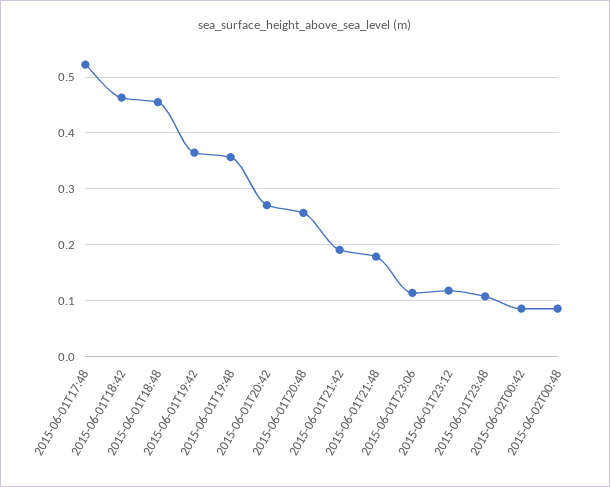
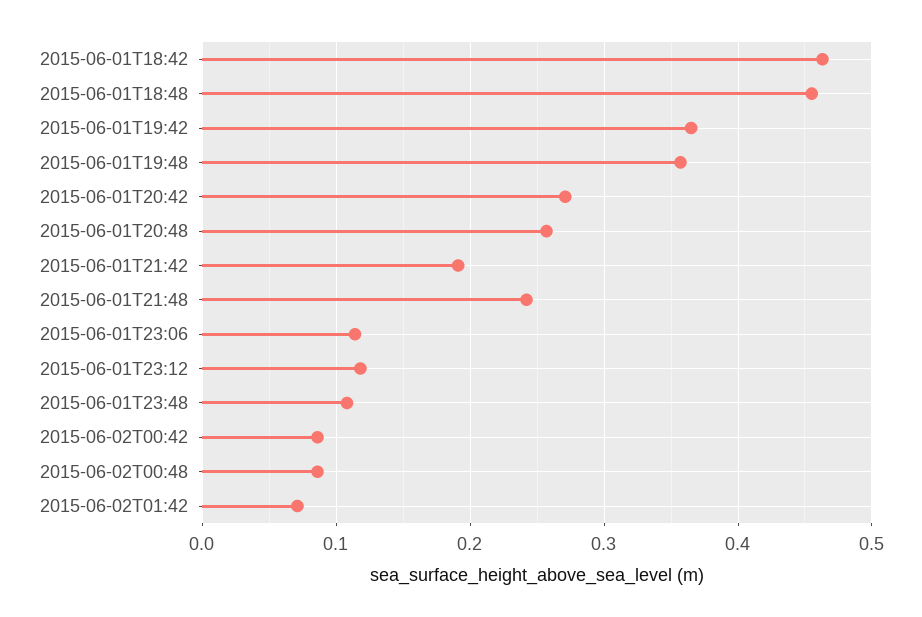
2015-06-01T17:48: 0.52 -> none
2015-06-01T21:48: 0.18 -> 0.24
2015-06-02T01:42: none -> 0.07

